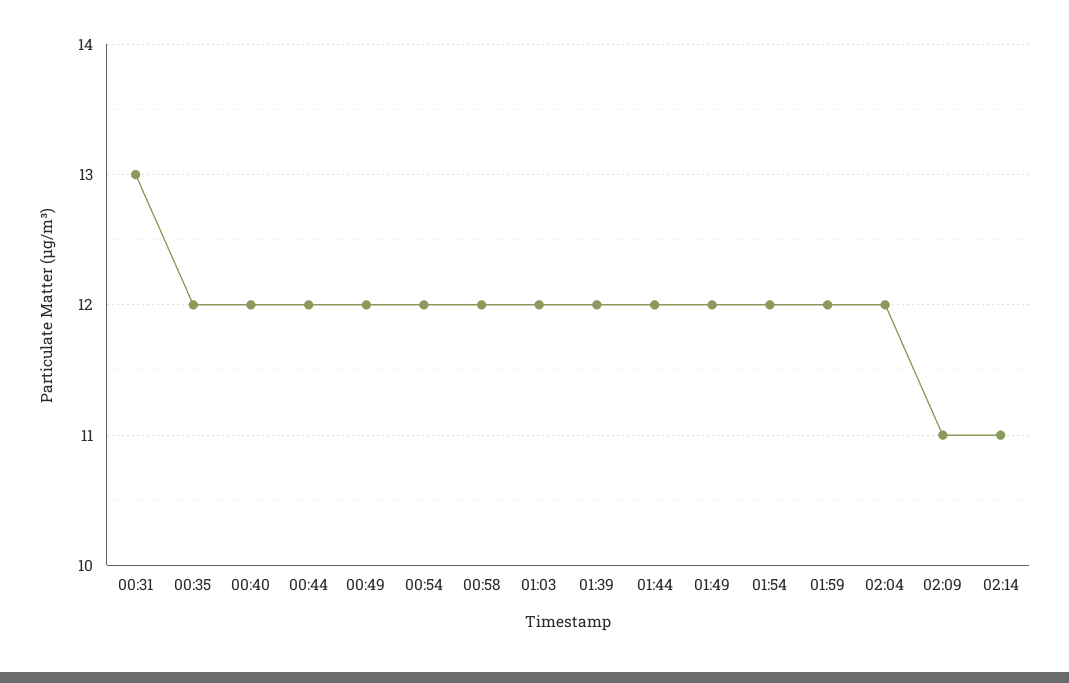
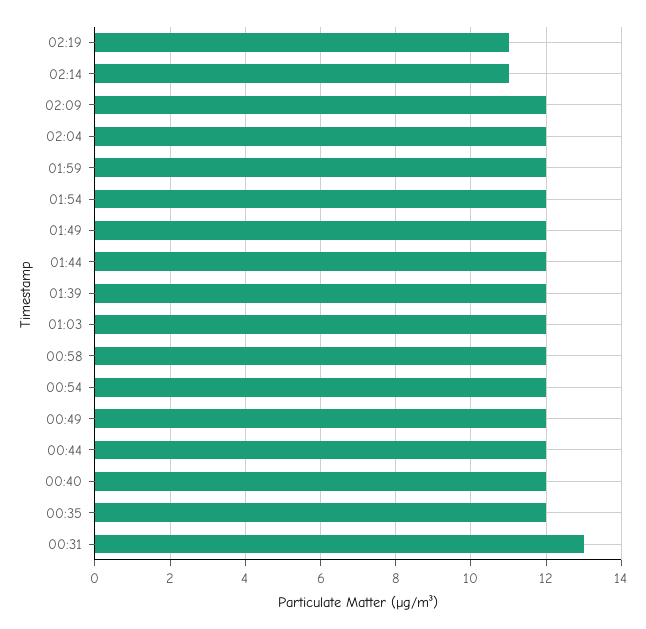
02:09: 11 -> 12
02:19: none -> 11

